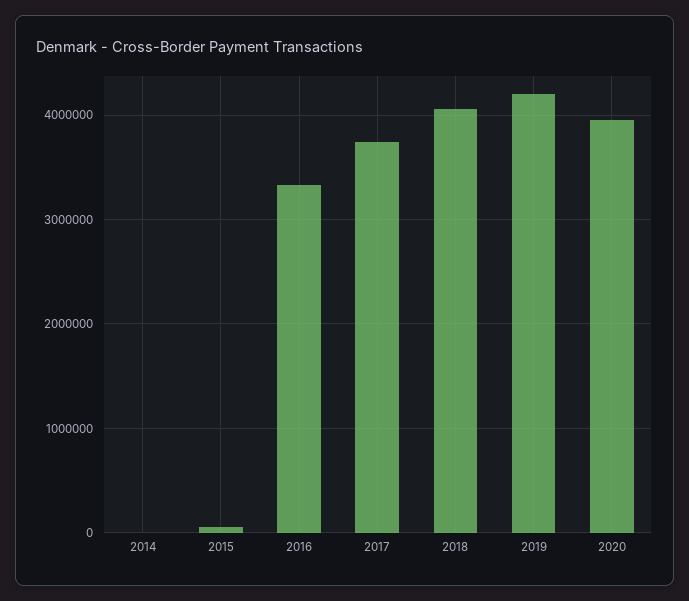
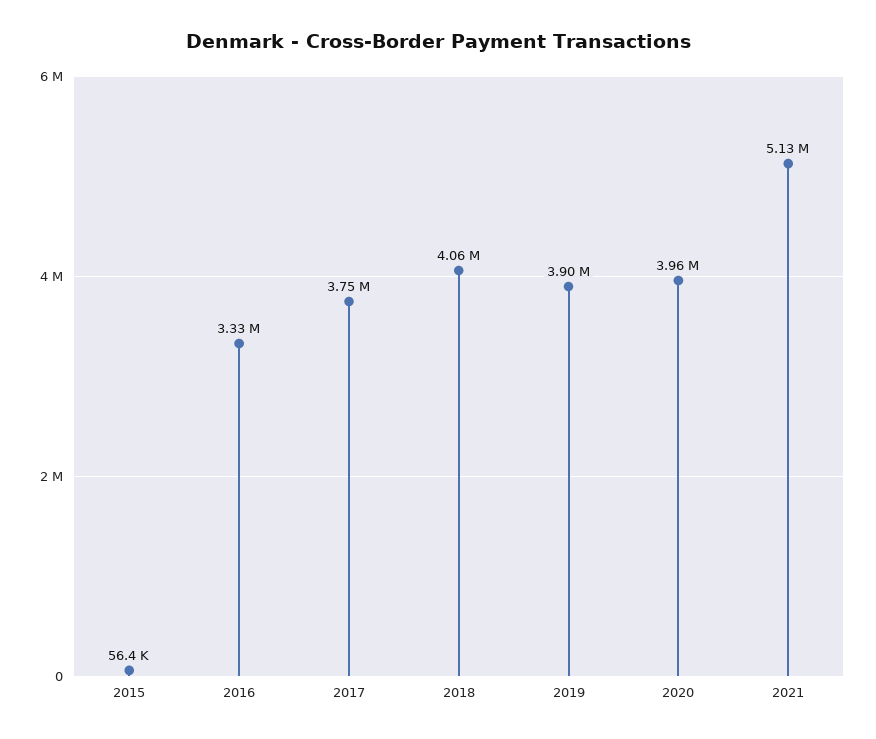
2014: 0 -> none
2019: 4200000 -> 3900000
2021: none -> 5130000

